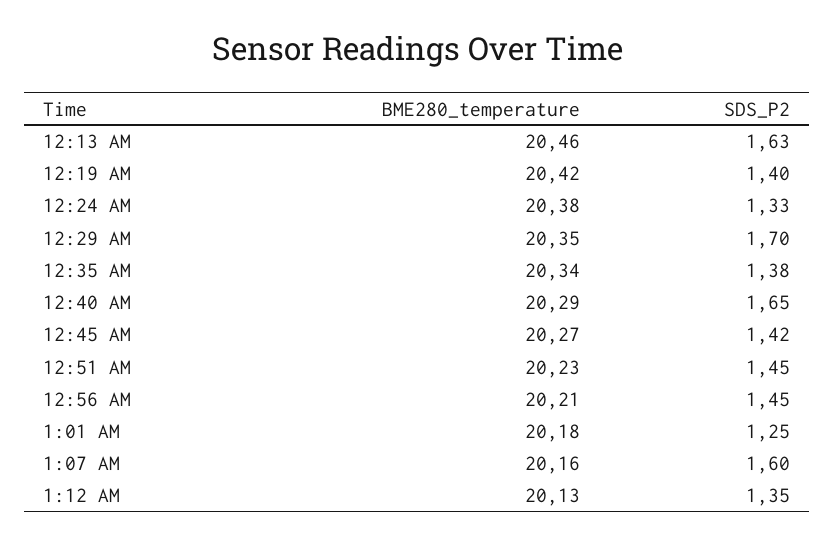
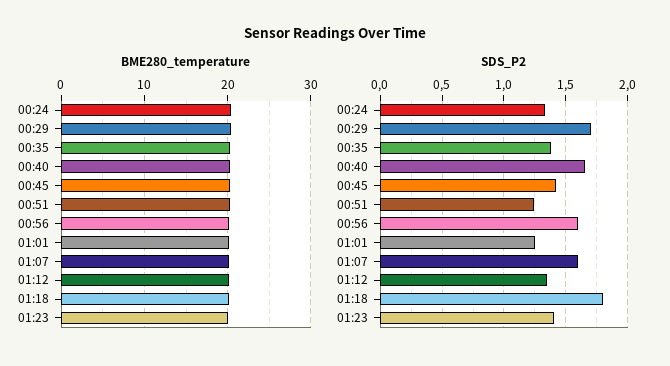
BME280_temperature, 12:13 AM: 20.46 -> none
SDS_P2, 12:13 AM: 1.63 -> none
BME280_temperature, 12:19 AM: 20.42 -> none
SDS_P2, 12:19 AM: 1.4 -> none
SDS_P2, 12:51 AM: 1.45 -> 1.25
SDS_P2, 12:56 AM: 1.45 -> 1.6
BME280_temperature, 01:18: none -> 20
BME280_temperature, 01:23: none -> 20
SDS_P2, 01:18: none -> 1.8
SDS_P2, 01:23: none -> 1.4

